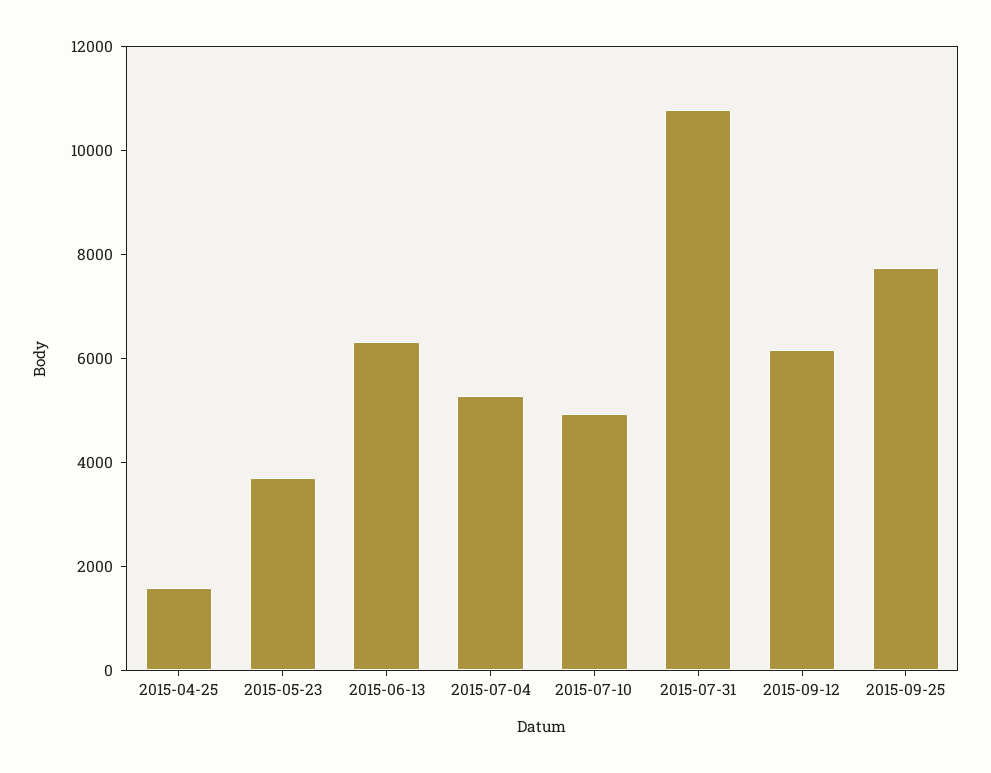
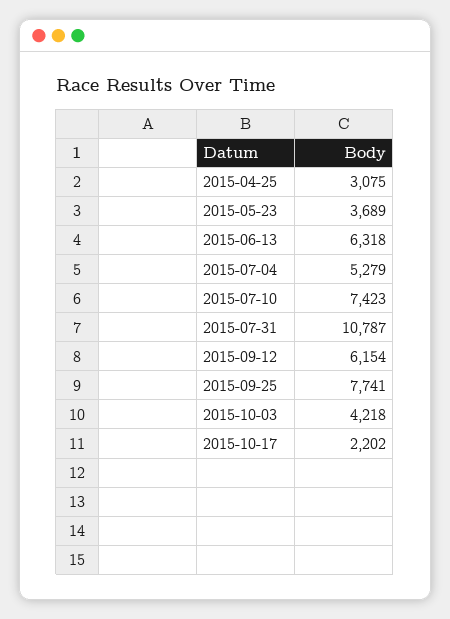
2015-04-25: 1500 -> 3075
2015-07-10: 5000 -> 7423
2015-10-03: none -> 4218
2015-10-17: none -> 2202

